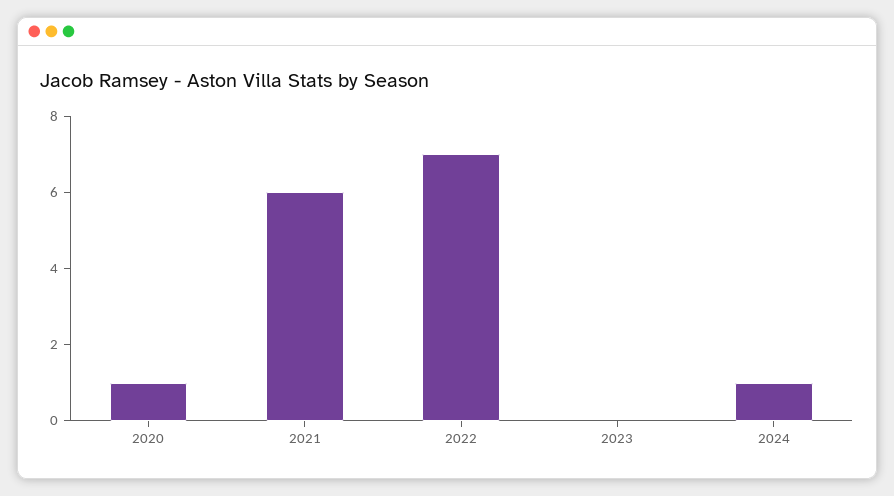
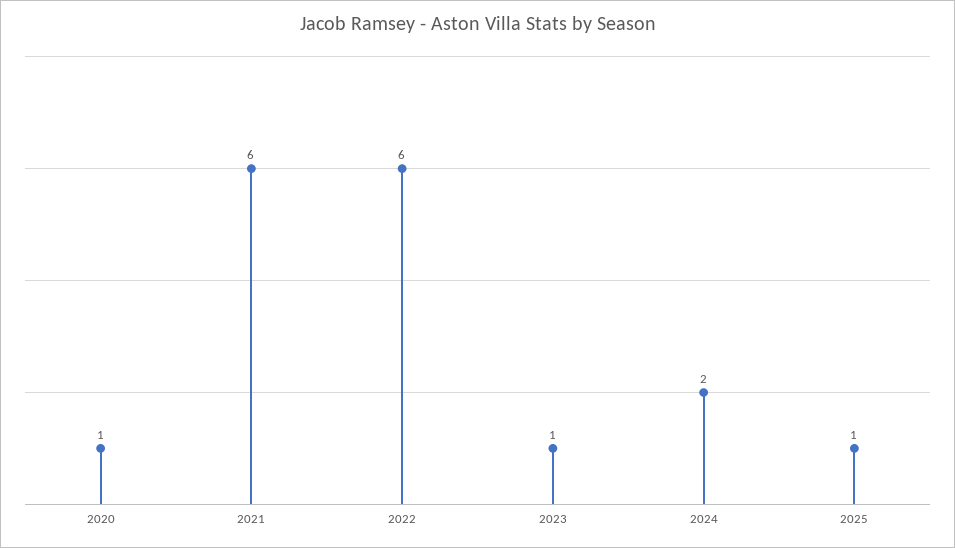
2022: 7 -> 6
2023: 0 -> 1
2024: 1 -> 2
2025: none -> 1

